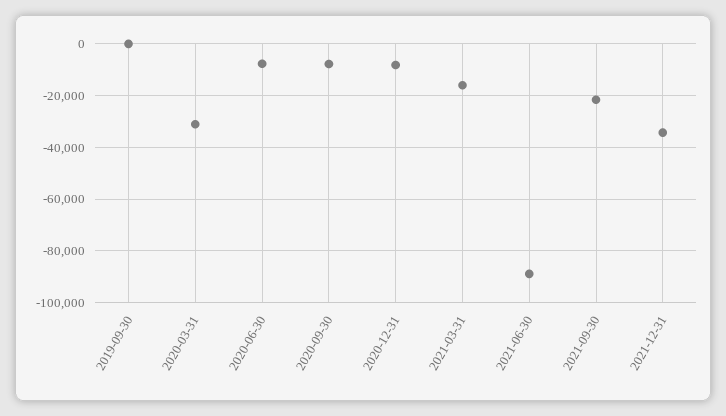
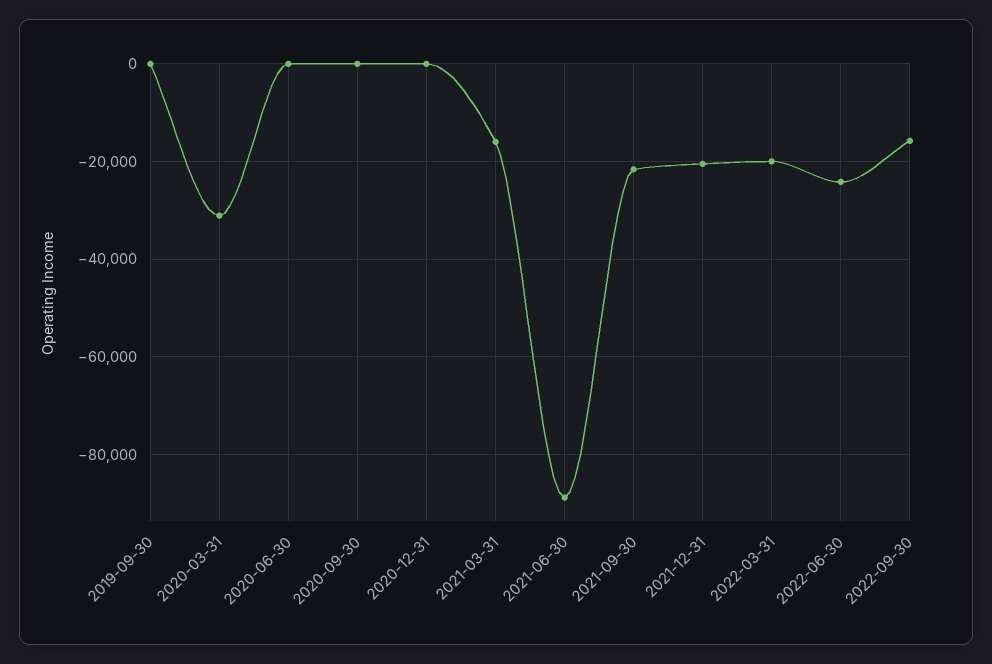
2020-06-30: -7500 -> 0
2020-09-30: -7500 -> 0
2020-12-31: -7500 -> 0
2021-12-31: -35000 -> -20000
2022-03-31: none -> -20000
2022-06-30: none -> -24000
2022-09-30: none -> -16000

